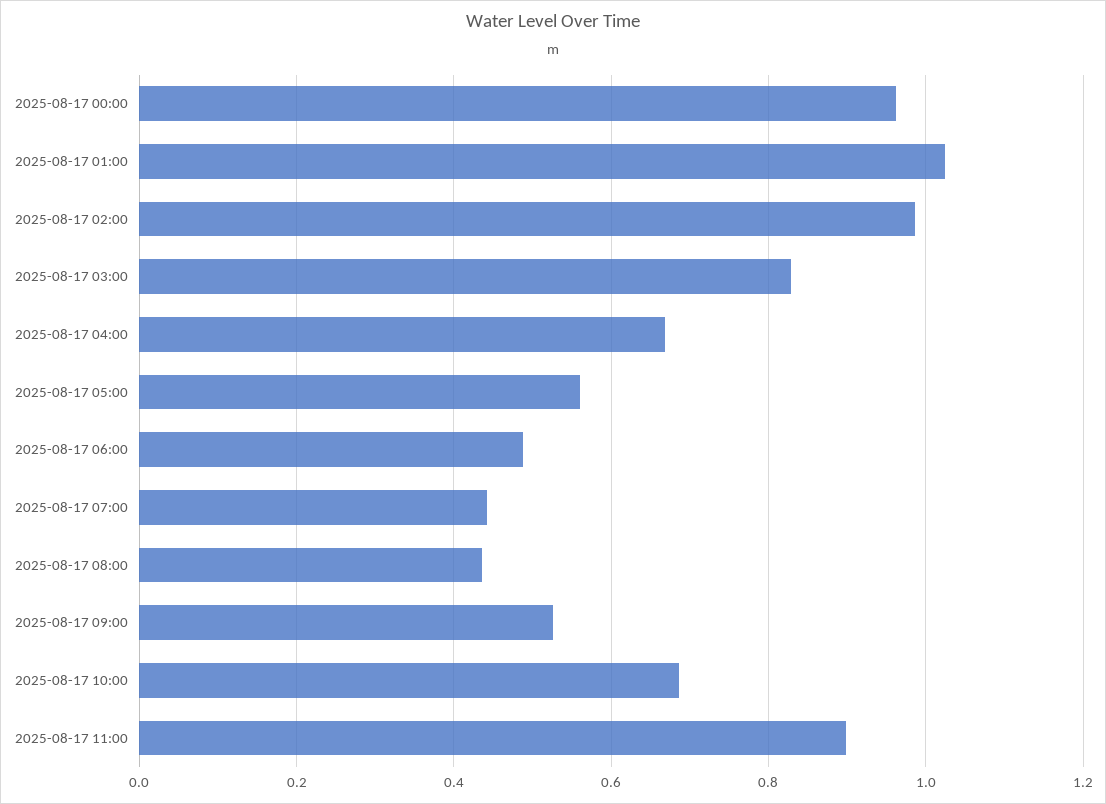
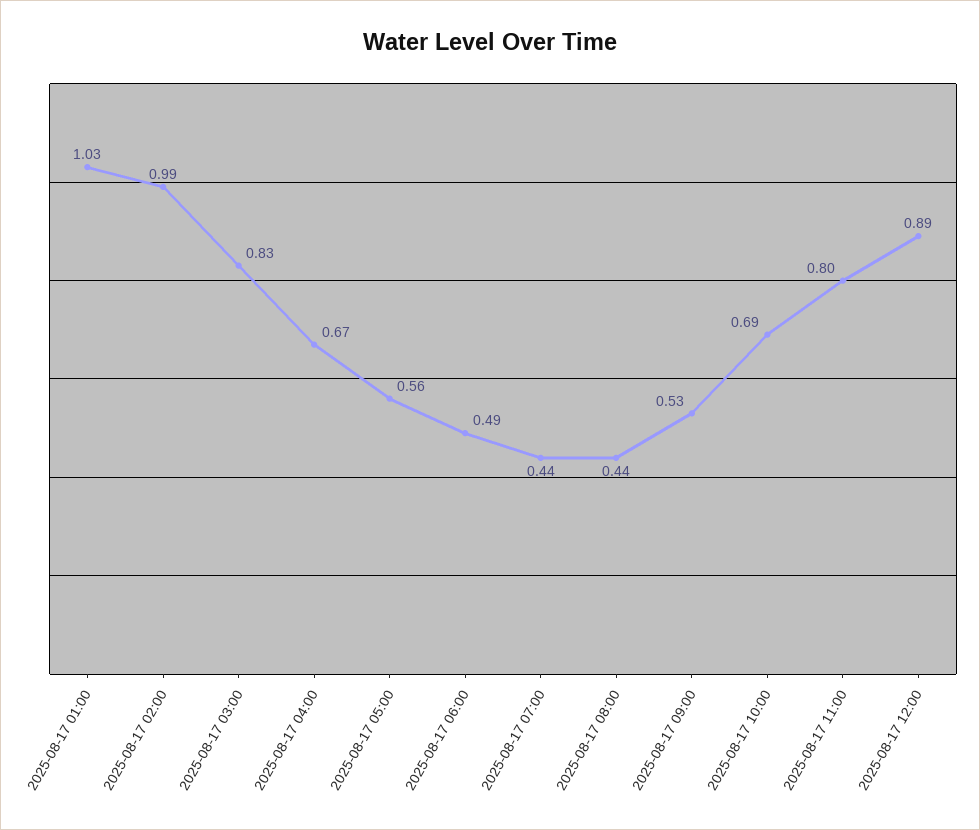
2025-08-17 00:00: 0.96 -> none
2025-08-17 11:00: 0.9 -> 0.8
2025-08-17 12:00: none -> 0.89

